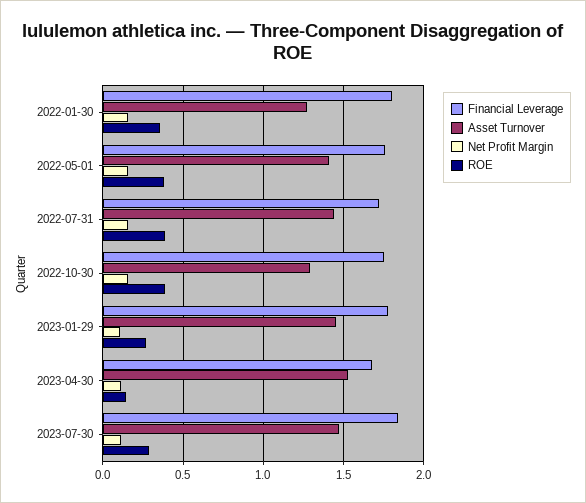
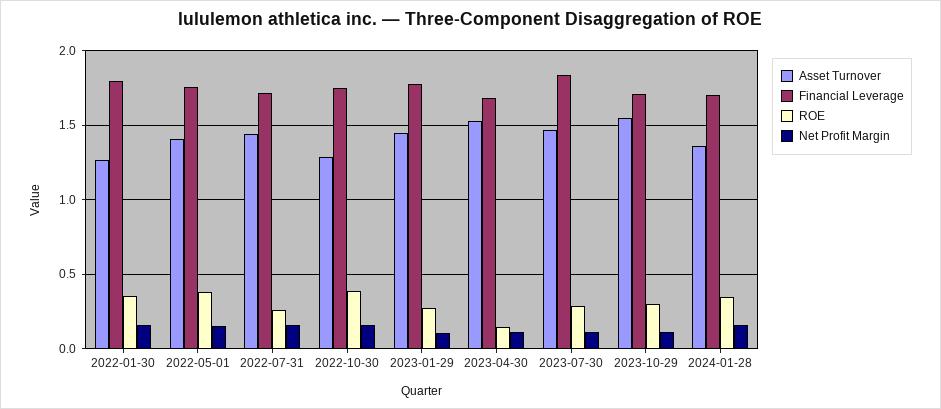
ROE, 2022-07-31: 0.4 -> 0.25
Asset Turnover, 2023-10-29: none -> 1.55
Financial Leverage, 2023-10-29: none -> 1.7
ROE, 2023-10-29: none -> 0.3
Net Profit Margin, 2023-10-29: none -> 0.1
Asset Turnover, 2024-01-28: none -> 1.35
Financial Leverage, 2024-01-28: none -> 1.7
ROE, 2024-01-28: none -> 0.35
Net Profit Margin, 2024-01-28: none -> 0.15

